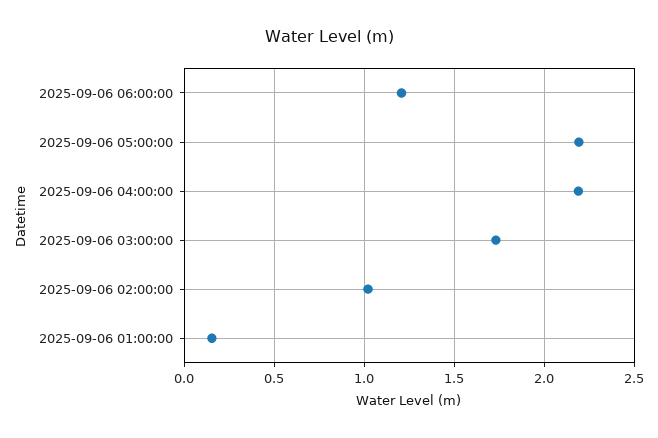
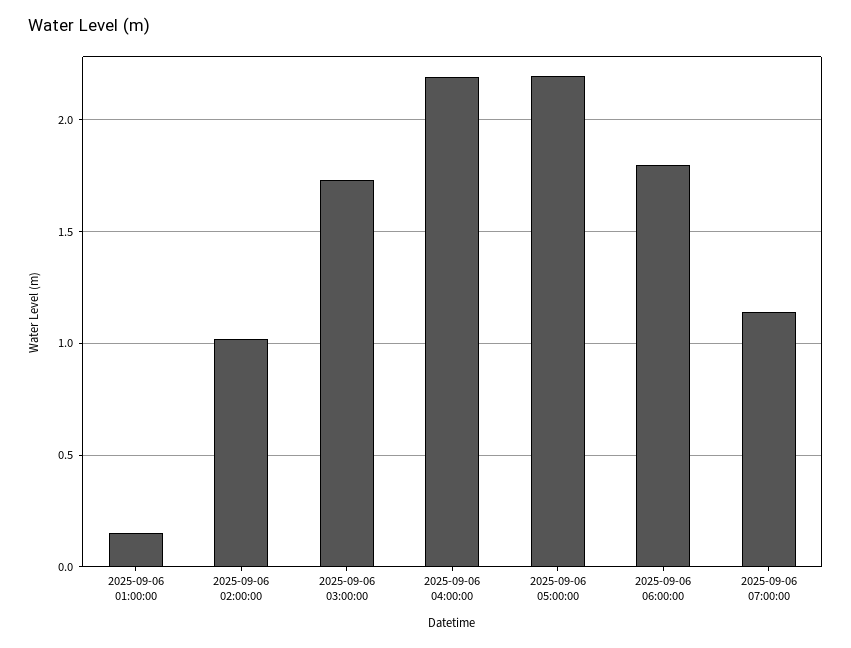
2025-09-06 06:00:00: 1.2 -> 1.8
2025-09-06 07:00:00: none -> 1.15

